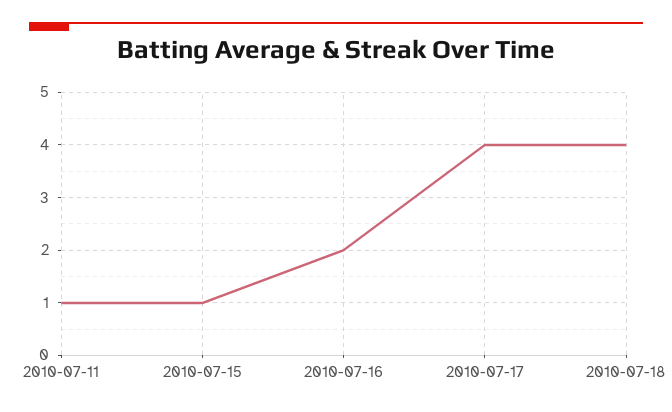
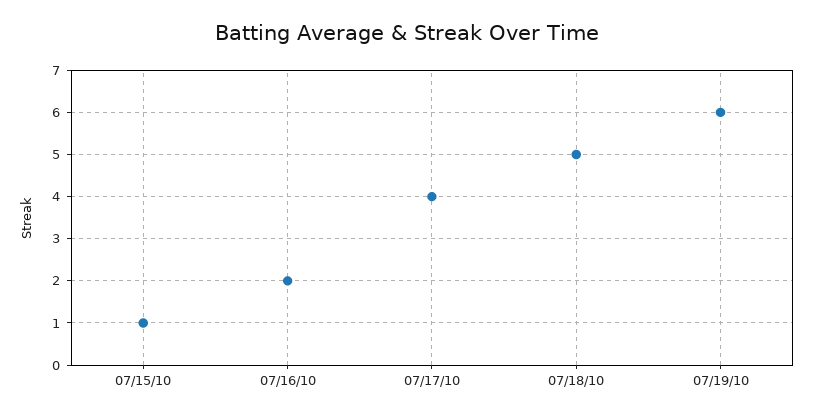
2010-07-11: 1 -> none
2010-07-18: 4 -> 5
07/19/10: none -> 6

